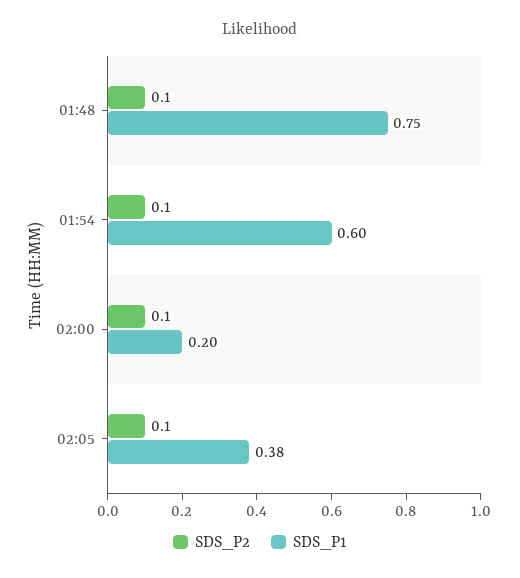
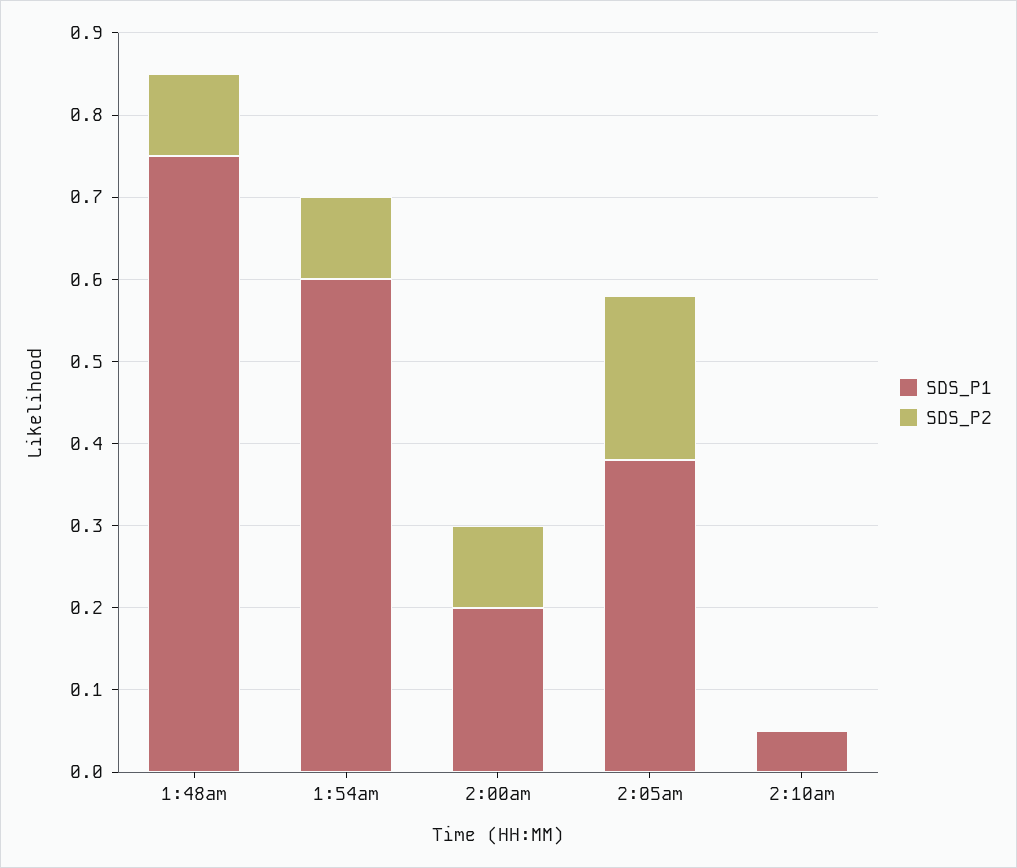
SDS_P2, 02:05: 0.1 -> 0.2
SDS_P1, 2:10am: none -> 0.05
SDS_P2, 2:10am: none -> 0

